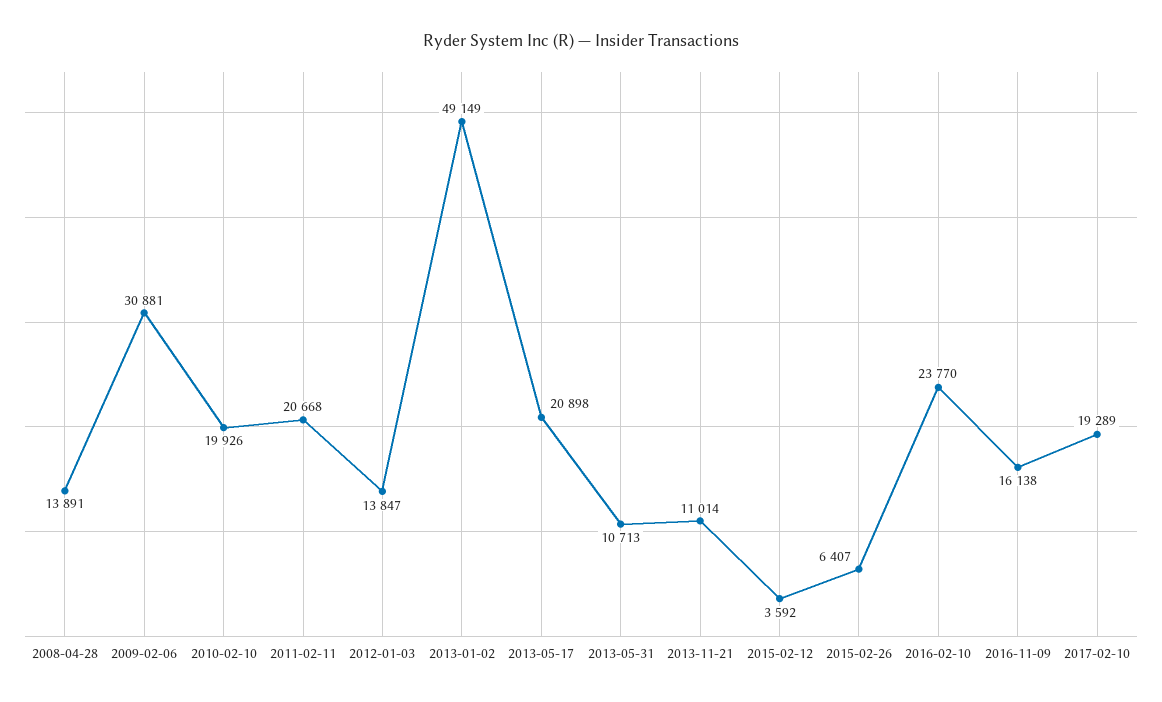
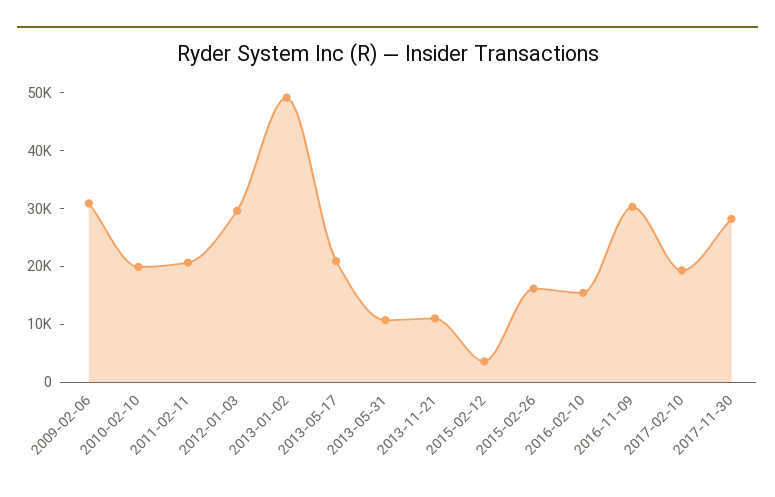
2008-04-28: 13891 -> none
2012-01-03: 13847 -> 30000
2015-02-26: 6407 -> 16000
2016-02-10: 23770 -> 16000
2016-11-09: 16138 -> 30000
2017-11-30: none -> 28000

